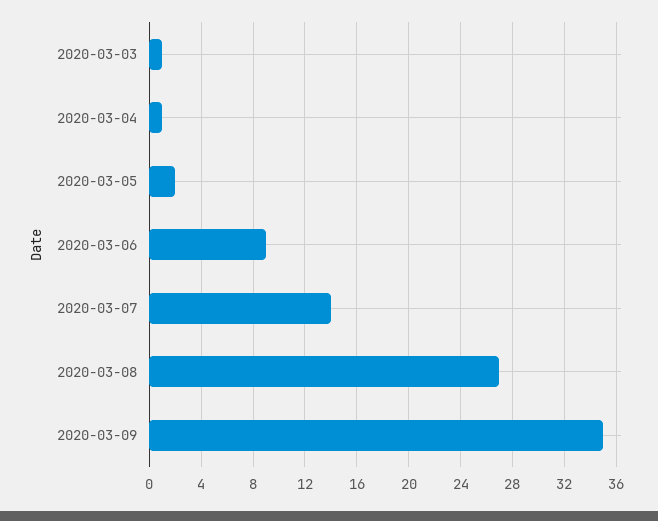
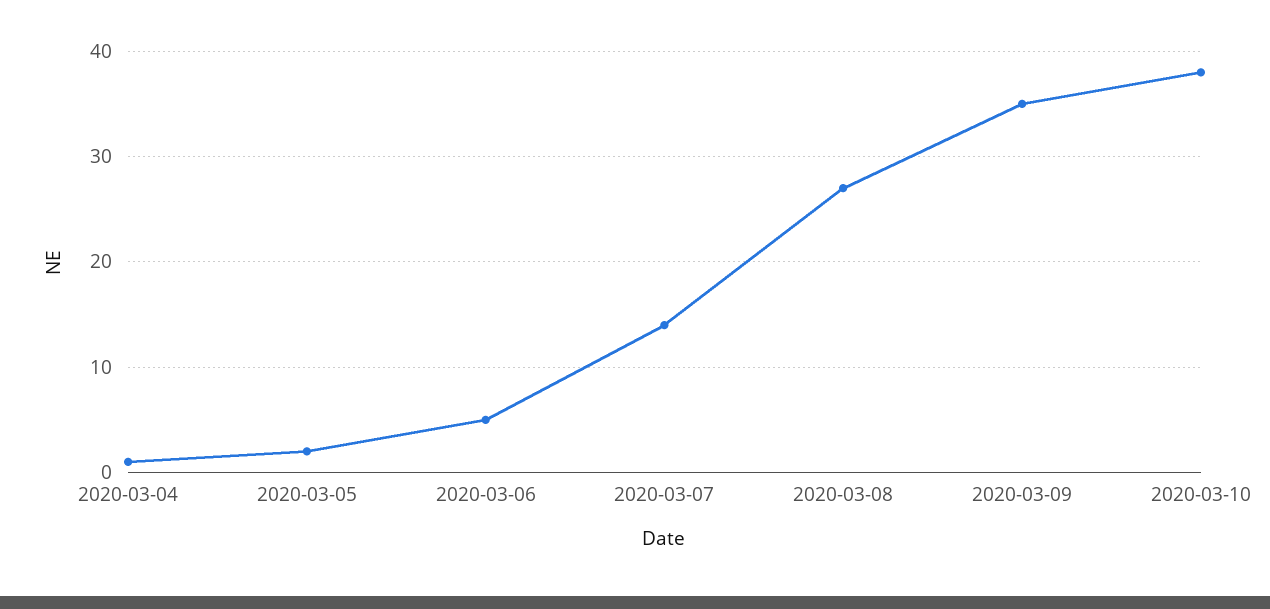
2020-03-03: 1 -> none
2020-03-06: 9 -> 5
2020-03-10: none -> 38

